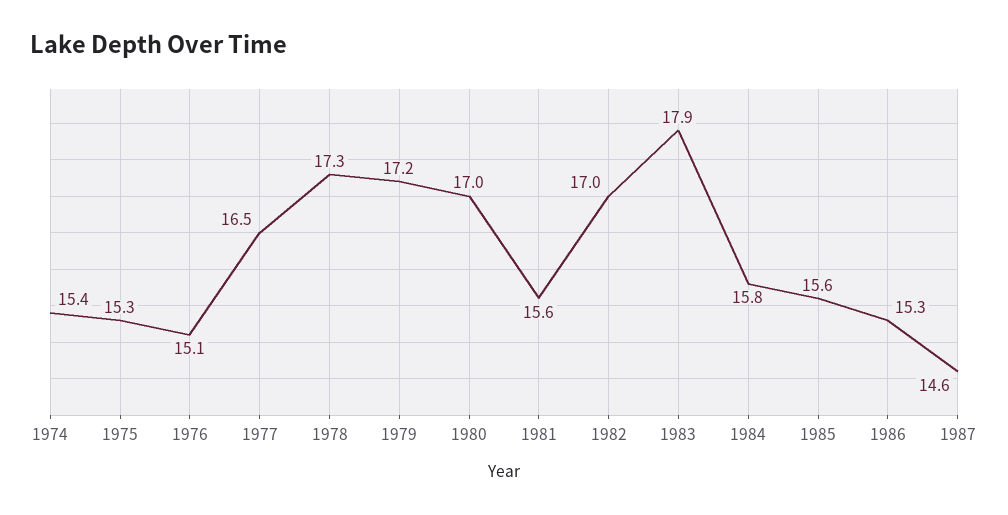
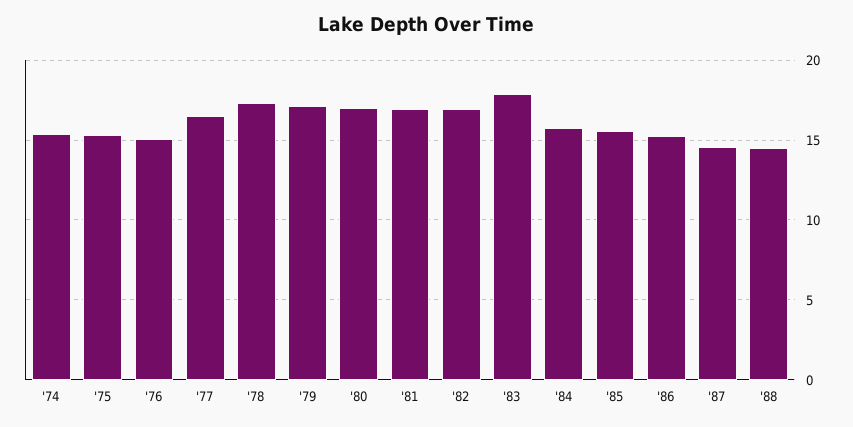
1981: 15.6 -> 17
'88: none -> 14.5

